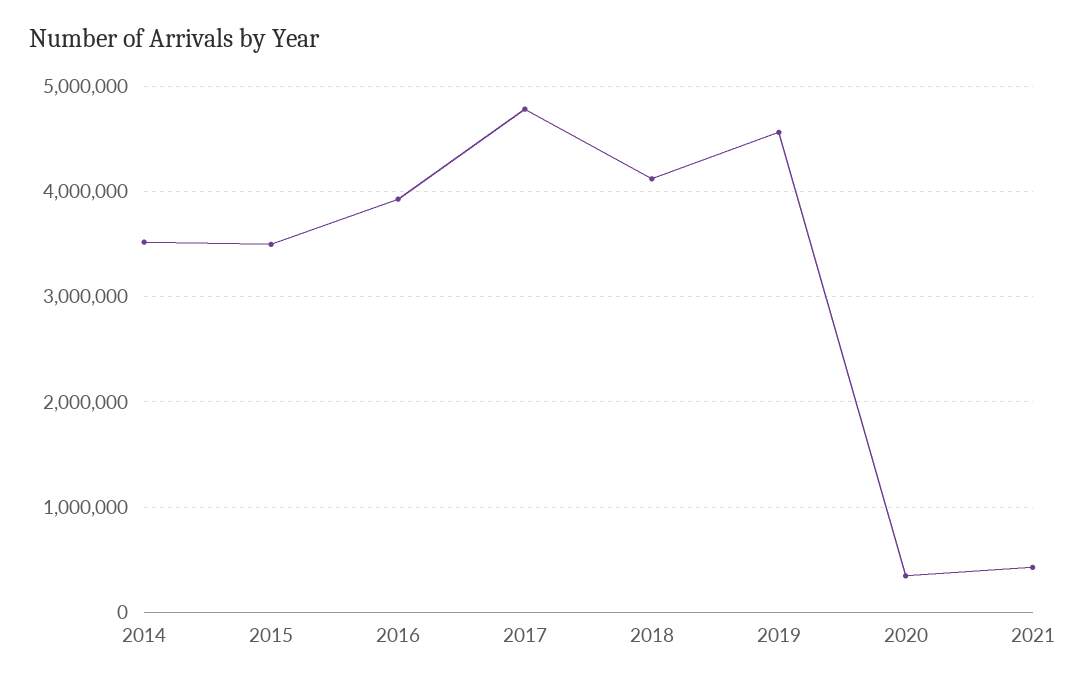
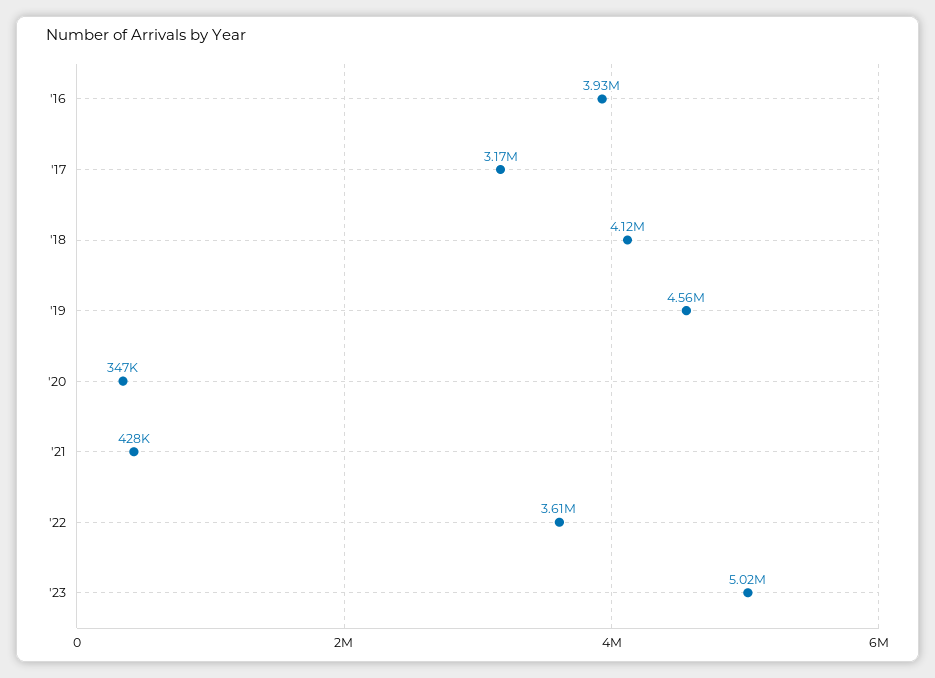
2014: 3500000 -> none
2015: 3500000 -> none
2017: 4800000 -> 3170000
'22: none -> 3610000
'23: none -> 5020000

